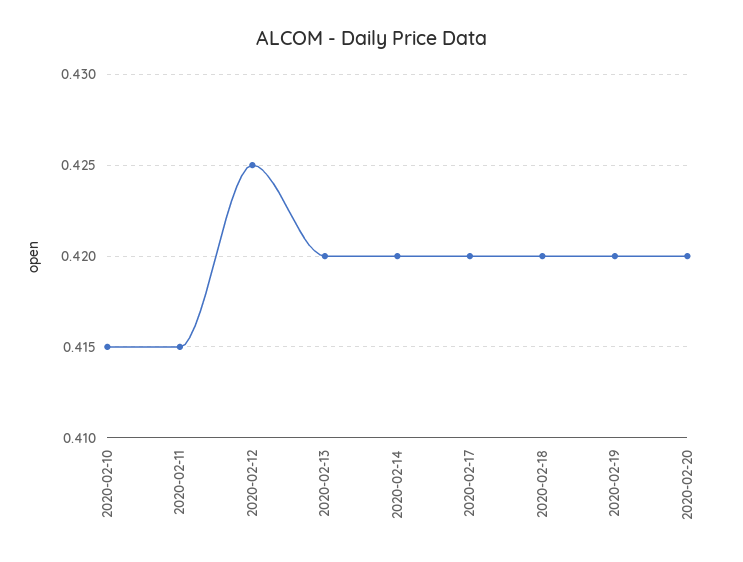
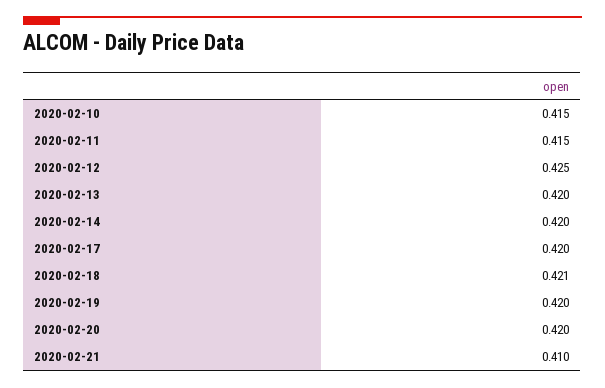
2020-02-18: 0.42 -> 0.421
2020-02-21: none -> 0.41

